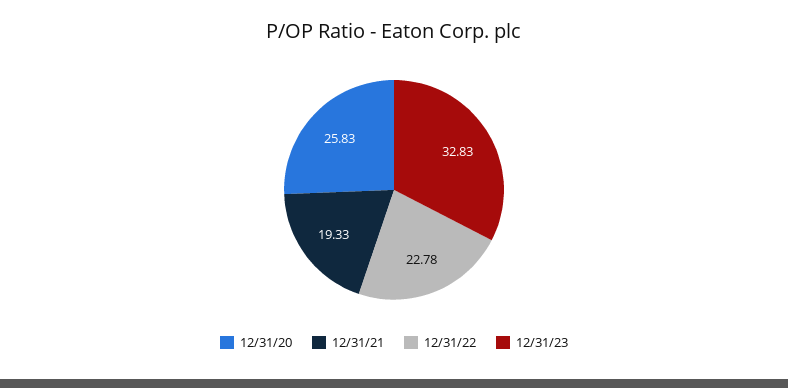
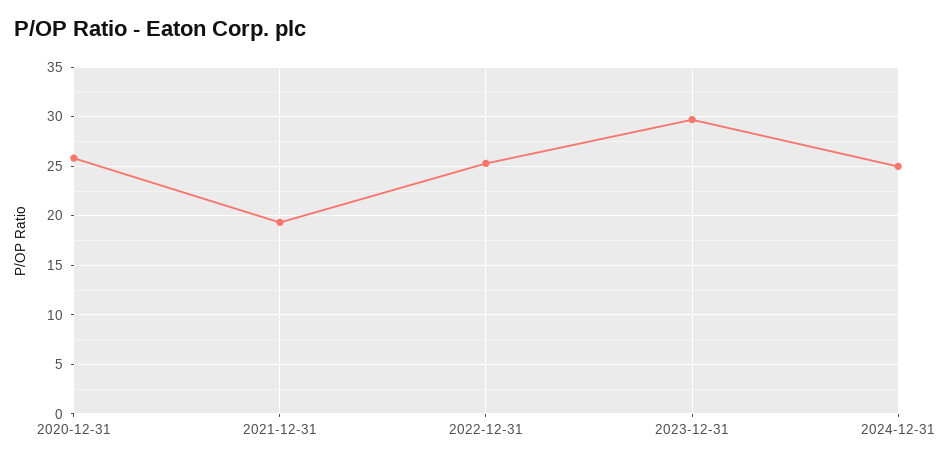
12/31/22: 22.78 -> 25
12/31/23: 32.83 -> 30
2024-12-31: none -> 25

